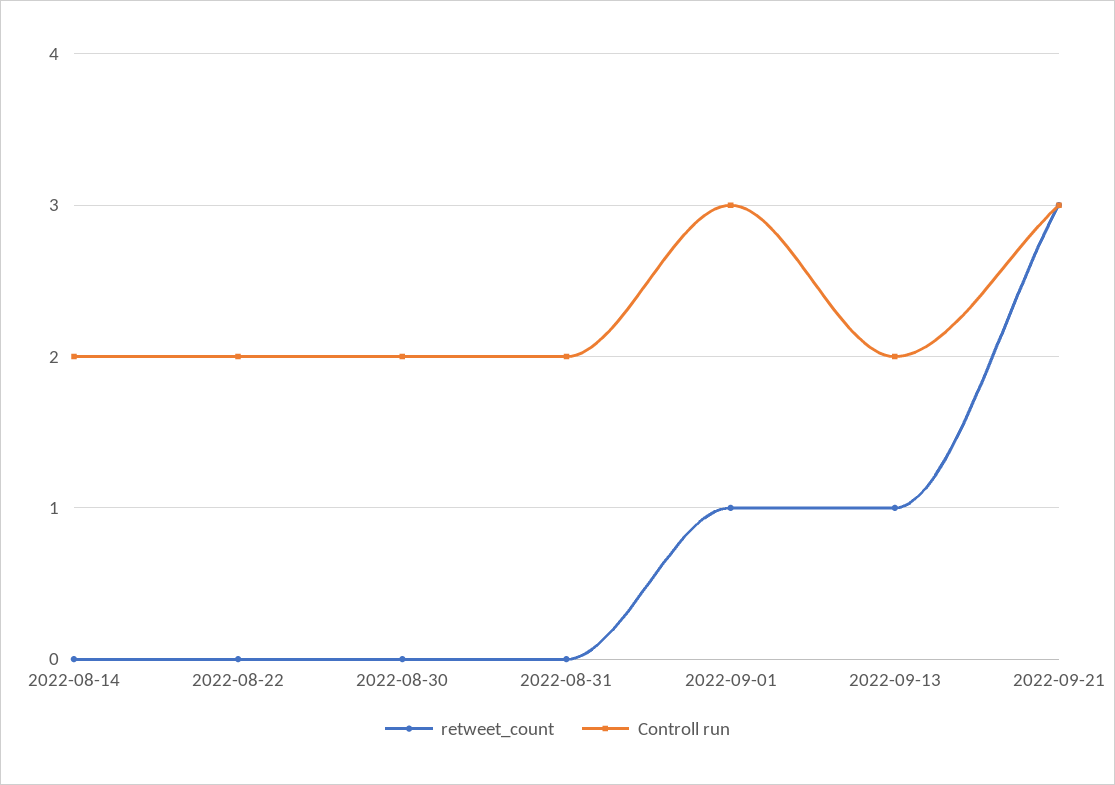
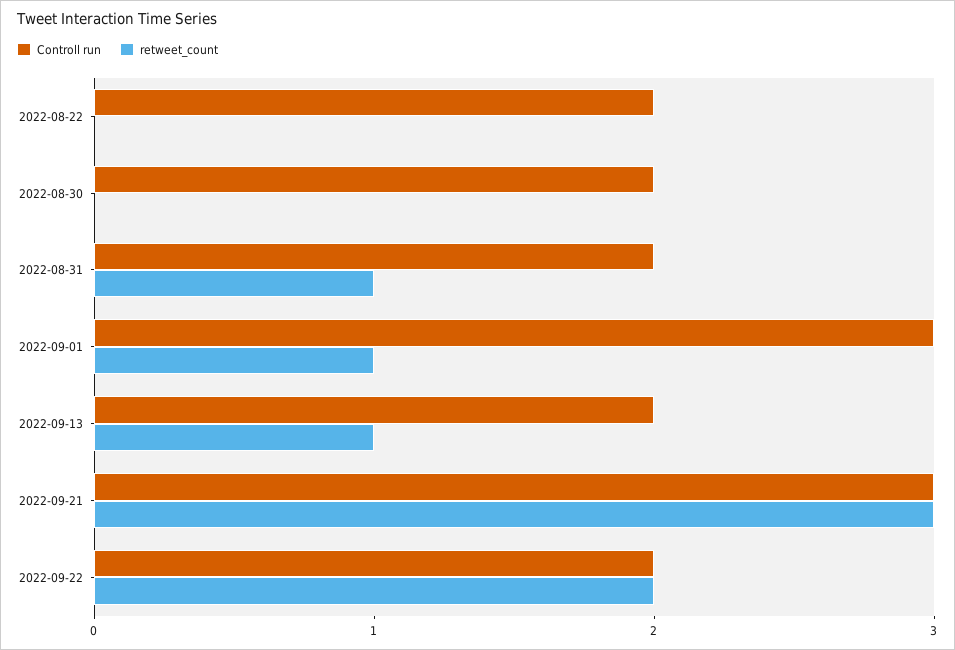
retweet_count, 2022-08-14: 0 -> none
Controll run, 2022-08-14: 2 -> none
retweet_count, 2022-08-31: 0 -> 1
Controll run, 2022-09-22: none -> 2
retweet_count, 2022-09-22: none -> 2

